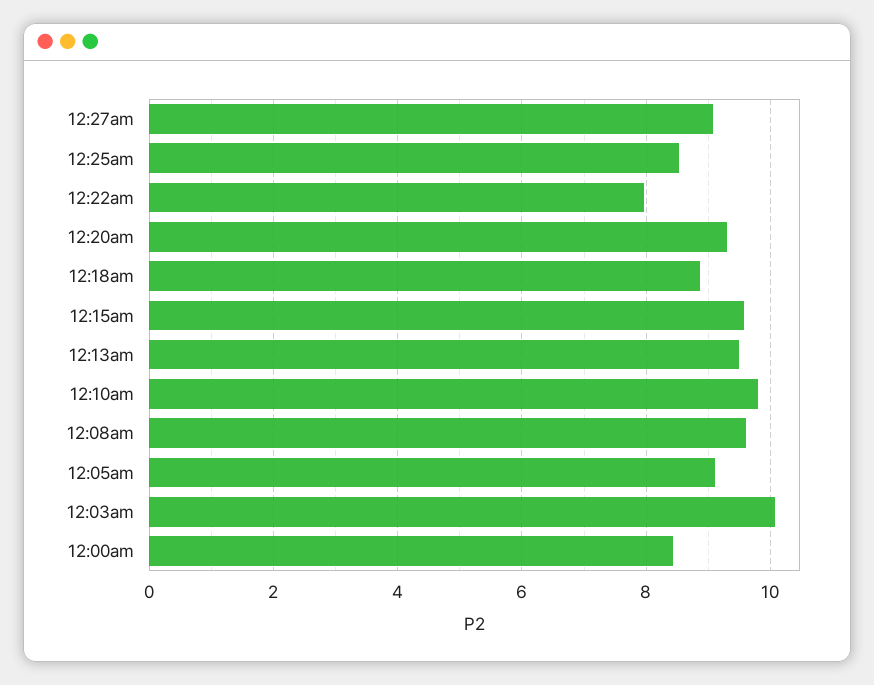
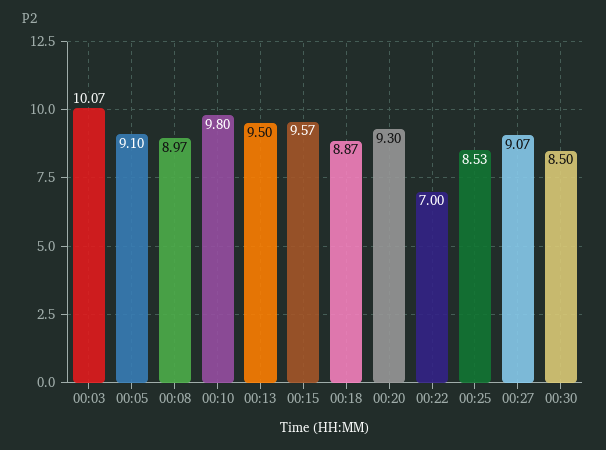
12:22am: 8 -> 7
12:08am: 9.6 -> 8.97
12:00am: 8.4 -> none
00:30: none -> 8.5

